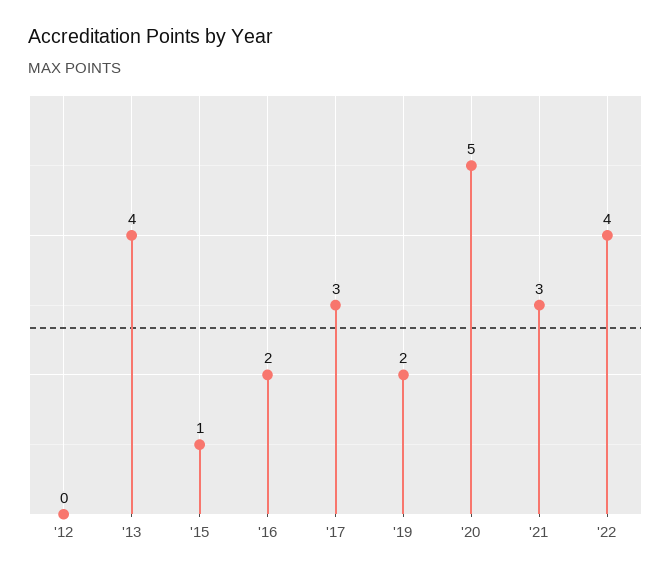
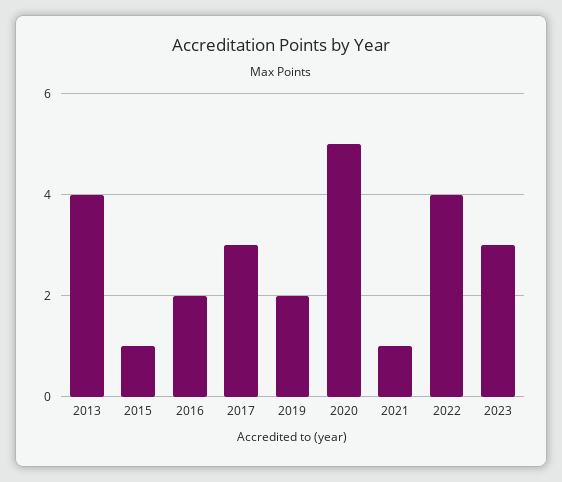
'12: 0 -> none
'21: 3 -> 1
2023: none -> 3

